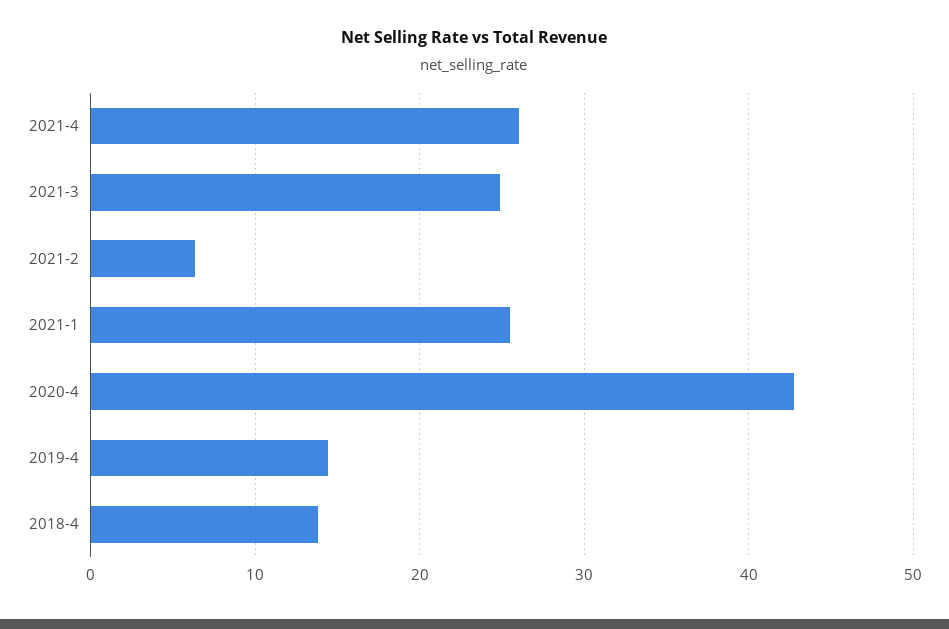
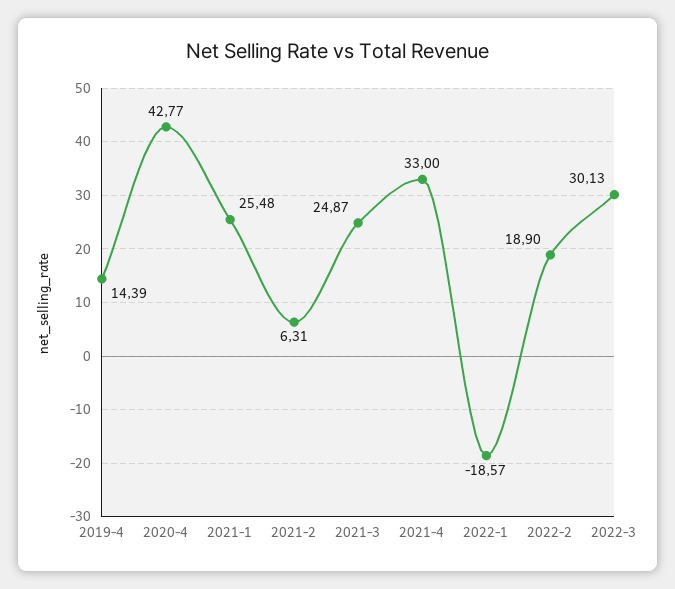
2021-4: 26 -> 33
2018-4: 14 -> none
2022-1: none -> -18.57
2022-2: none -> 18.9
2022-3: none -> 30.13

